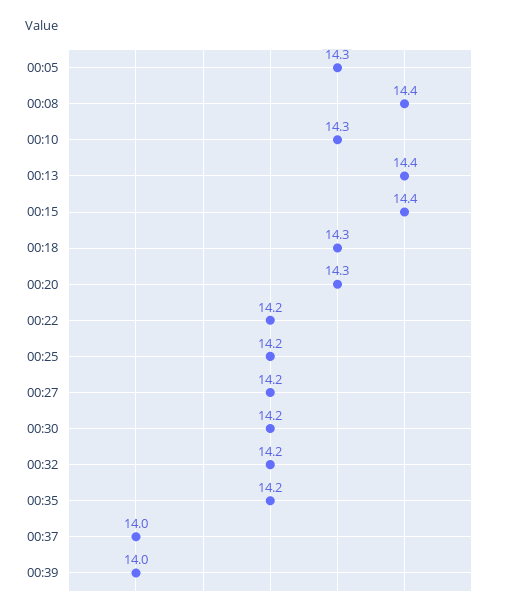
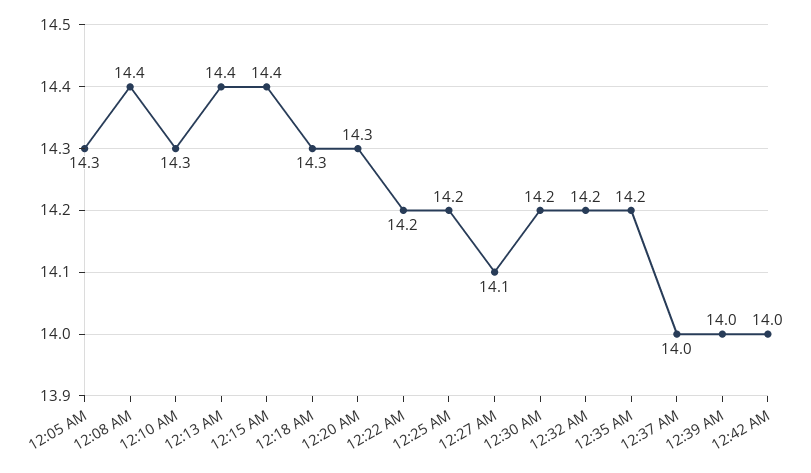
00:27: 14.2 -> 14.1
12:42 AM: none -> 14

